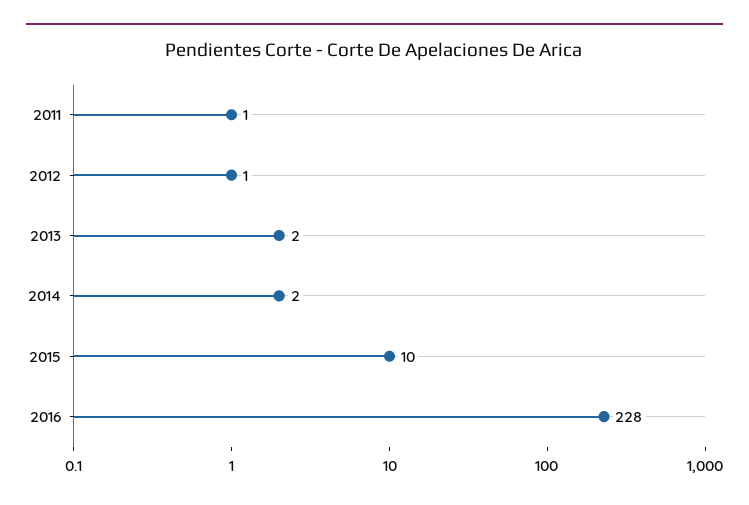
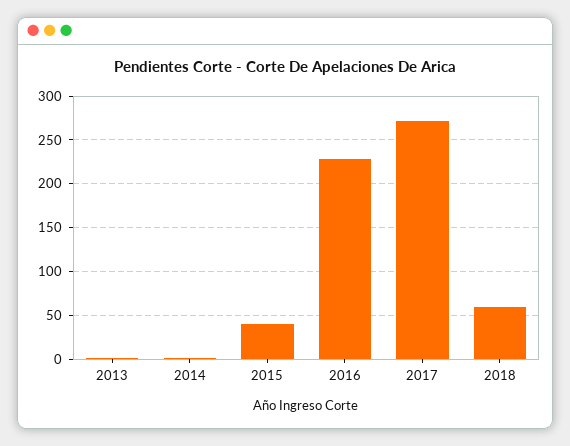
2011: 1 -> none
2012: 1 -> none
2015: 10 -> 40
2017: none -> 270
2018: none -> 60

